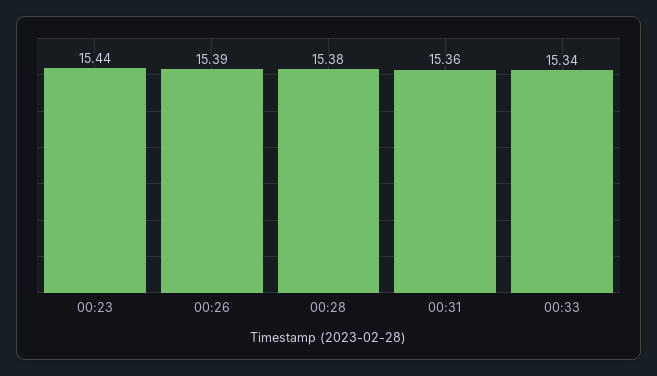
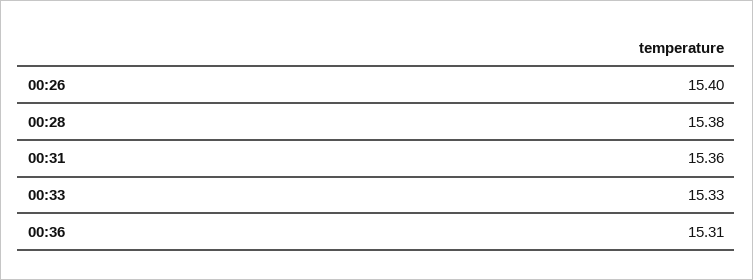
00:23: 15.44 -> none
00:26: 15.39 -> 15.4
00:33: 15.34 -> 15.33
00:36: none -> 15.31

